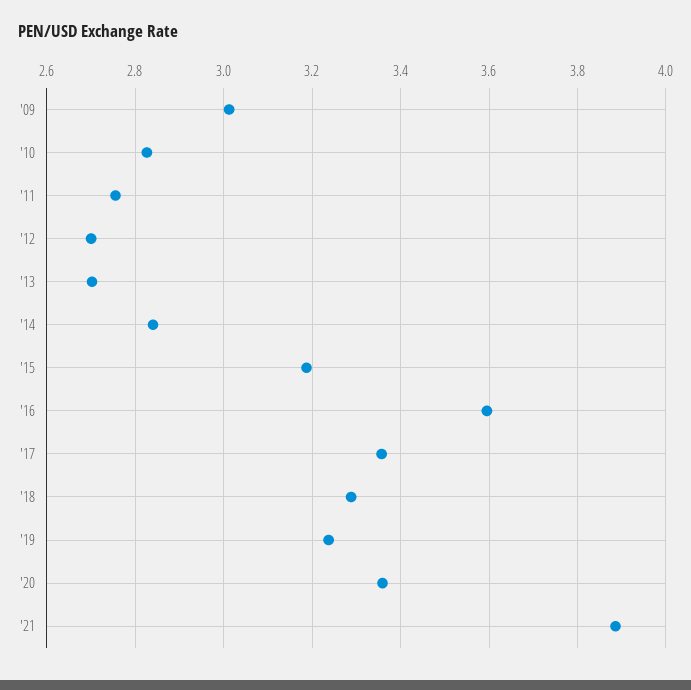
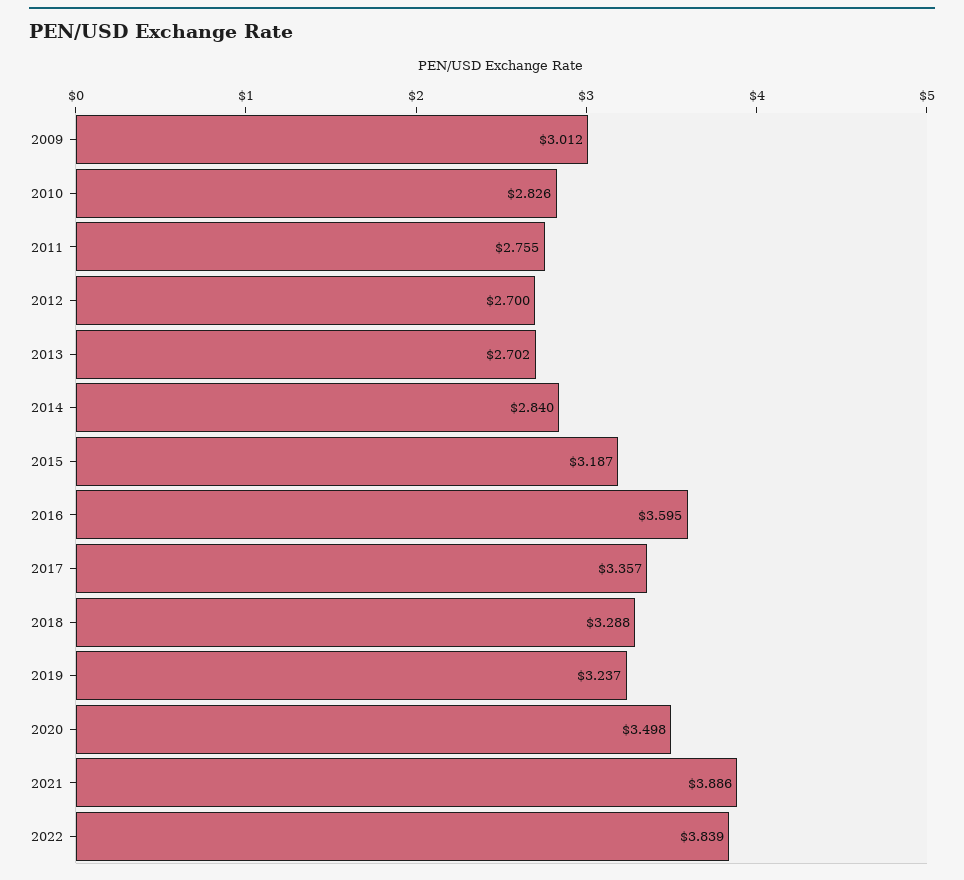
'20: 3.36 -> 3.498
2022: none -> 3.839

